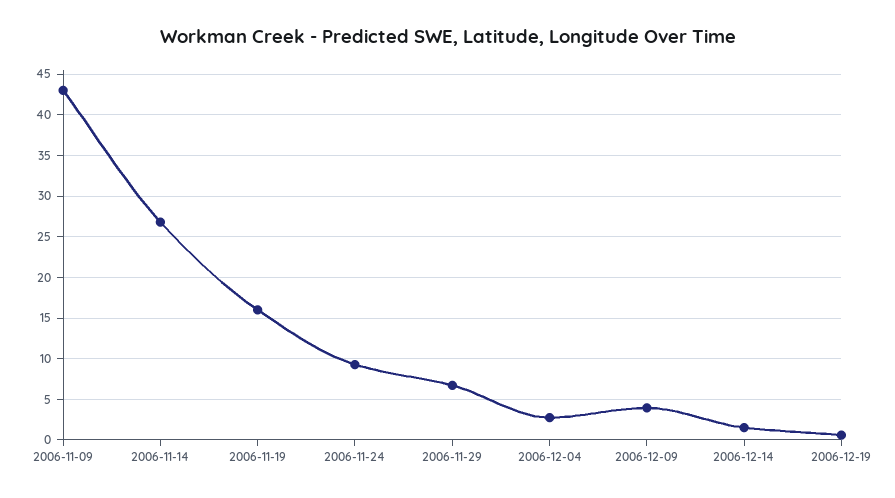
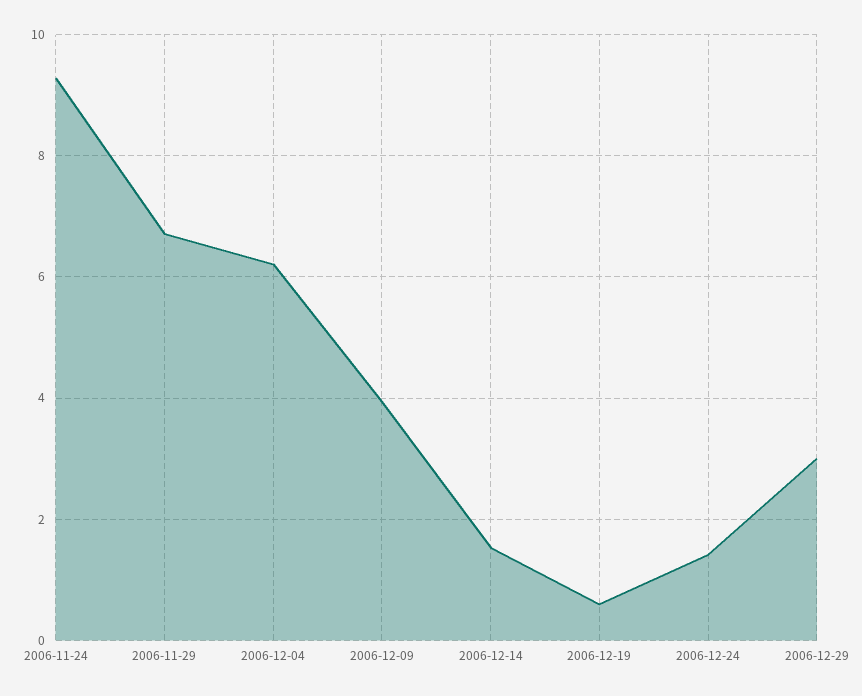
2006-11-09: 43 -> none
2006-11-14: 27 -> none
2006-11-19: 16 -> none
2006-12-04: 3 -> 6.2
2006-12-24: none -> 1.4
2006-12-29: none -> 3

